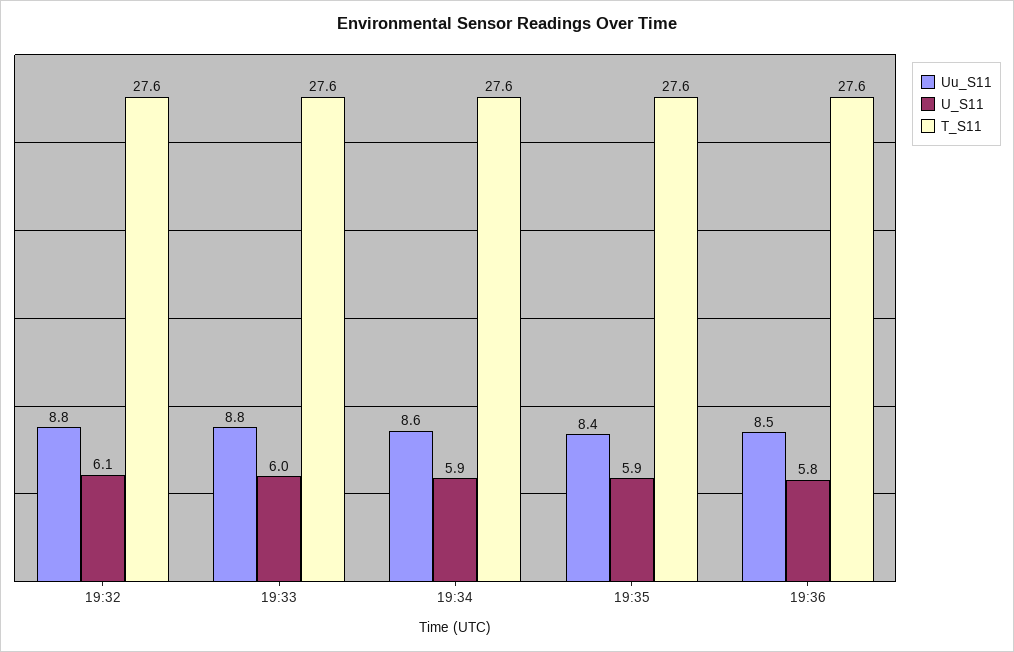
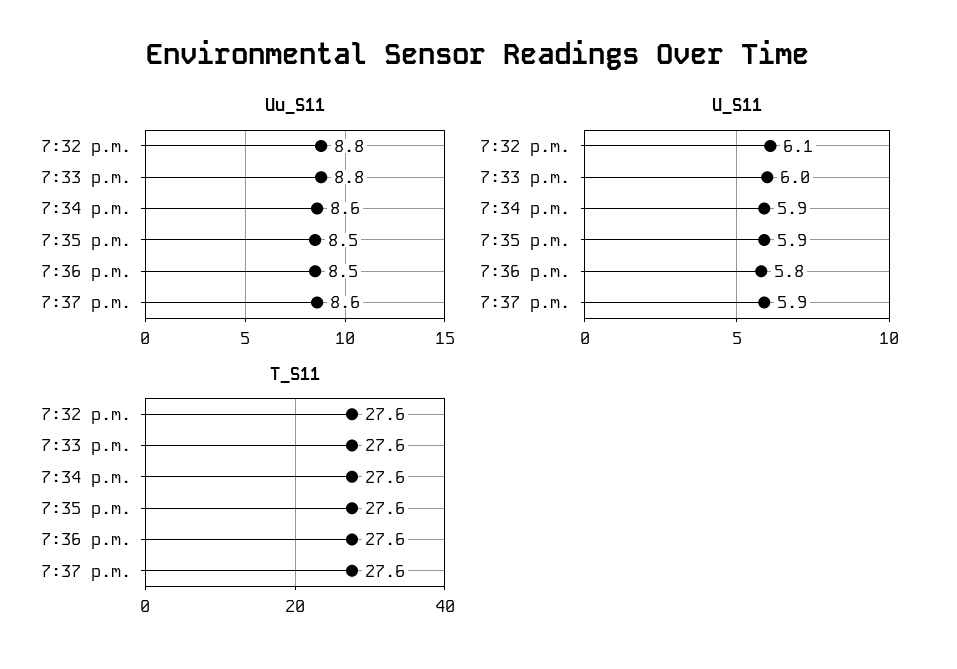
Uu_S11, 19:35: 8.4 -> 8.5
Uu_S11, 7:37 p.m.: none -> 8.6
U_S11, 7:37 p.m.: none -> 5.9
T_S11, 7:37 p.m.: none -> 27.6

